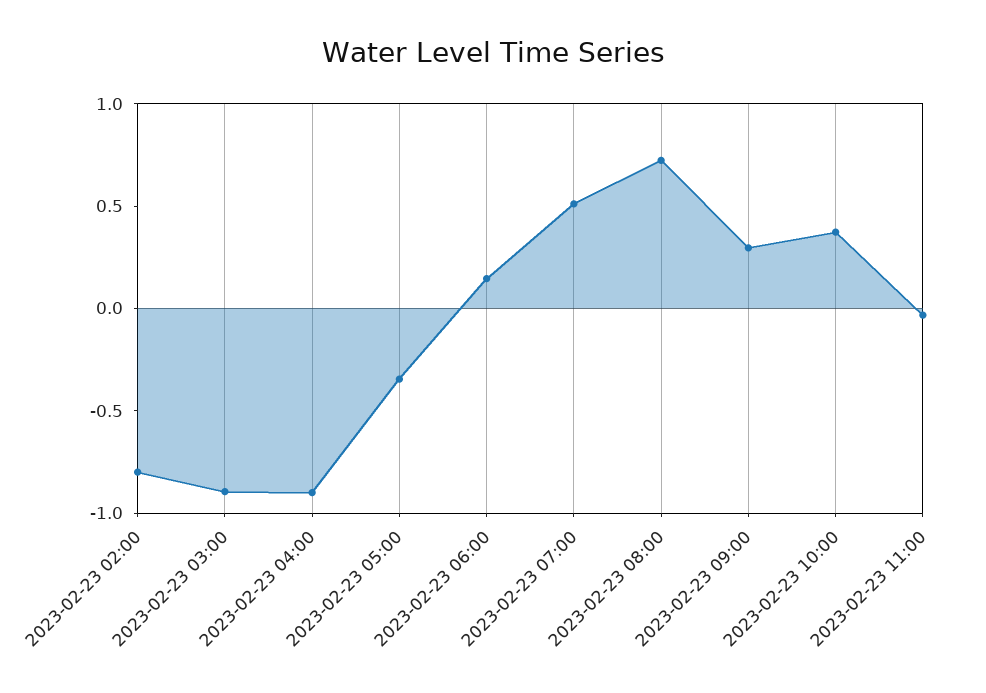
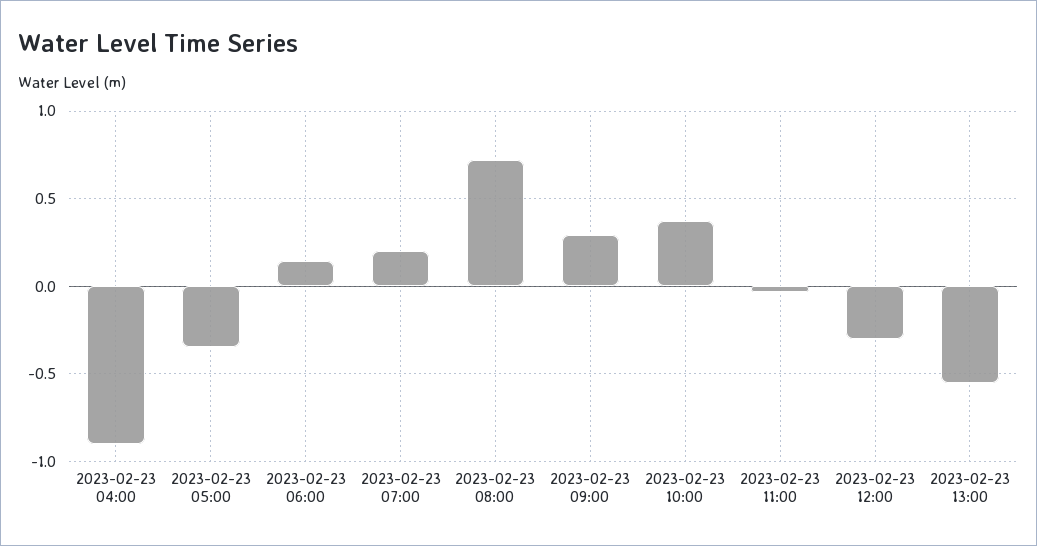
2023-02-23 02:00: -0.8 -> none
2023-02-23 03:00: -0.9 -> none
2023-02-23 07:00: 0.5 -> 0.2
2023-02-23 12:00: none -> -0.3
2023-02-23 13:00: none -> -0.55

